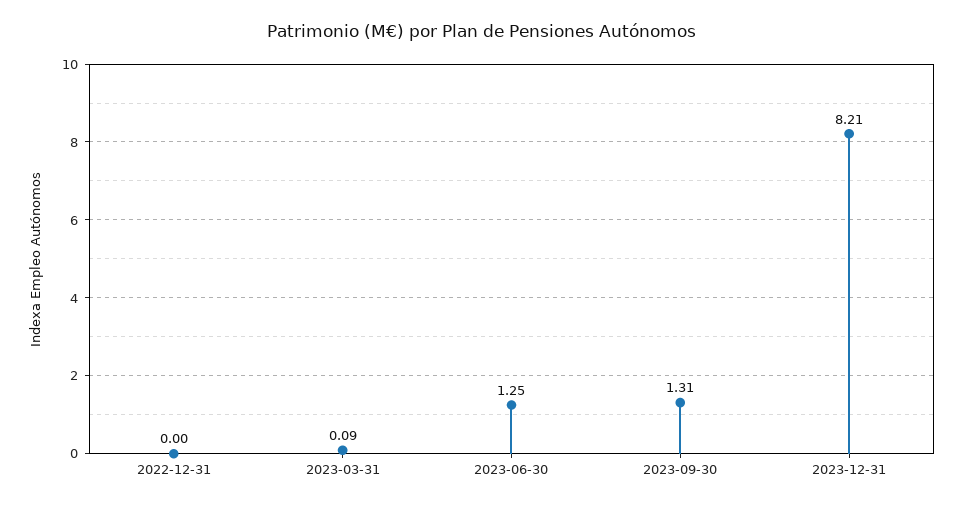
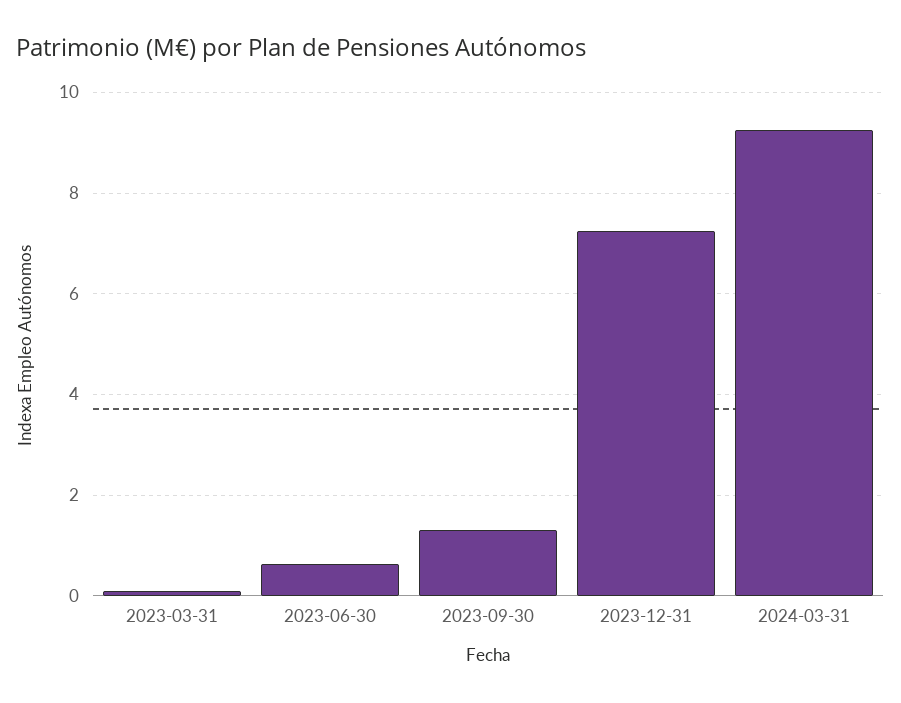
2022-12-31: 0 -> none
2023-06-30: 1.25 -> 0.6
2023-12-31: 8.21 -> 7.2
2024-03-31: none -> 9.2

